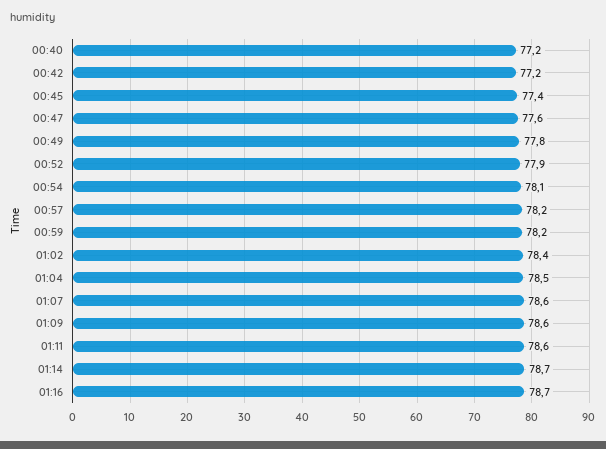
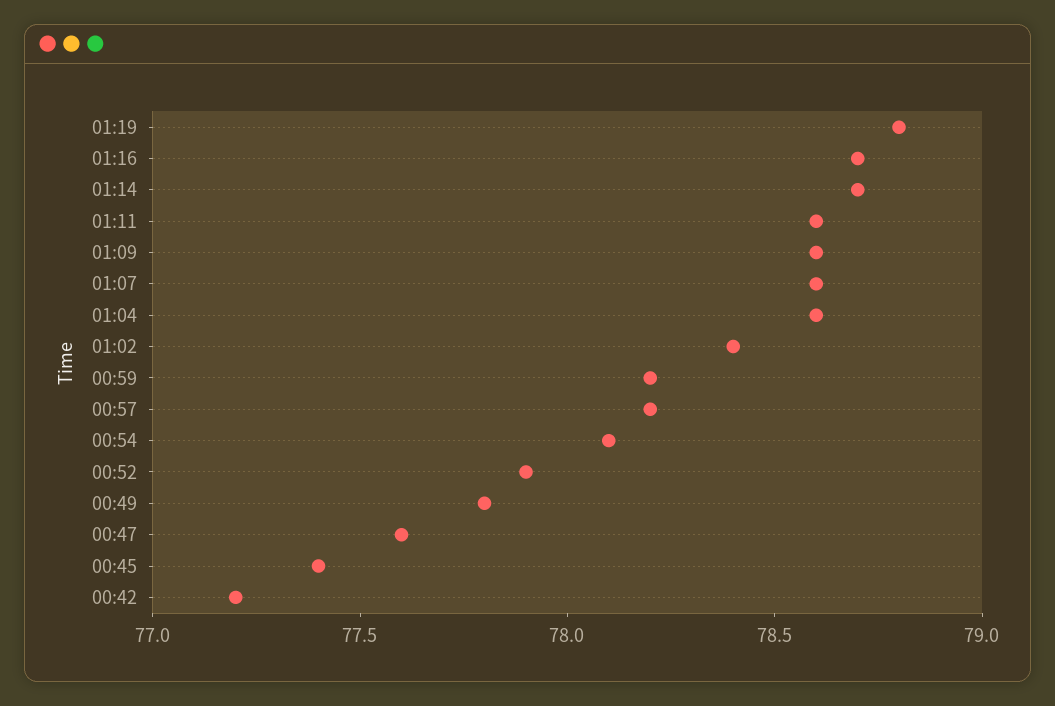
00:40: 77.2 -> none
01:04: 78.5 -> 78.6
01:19: none -> 78.8

